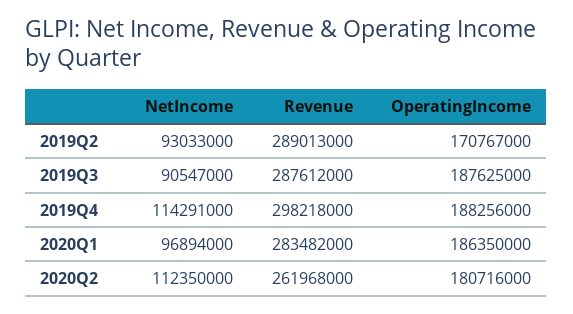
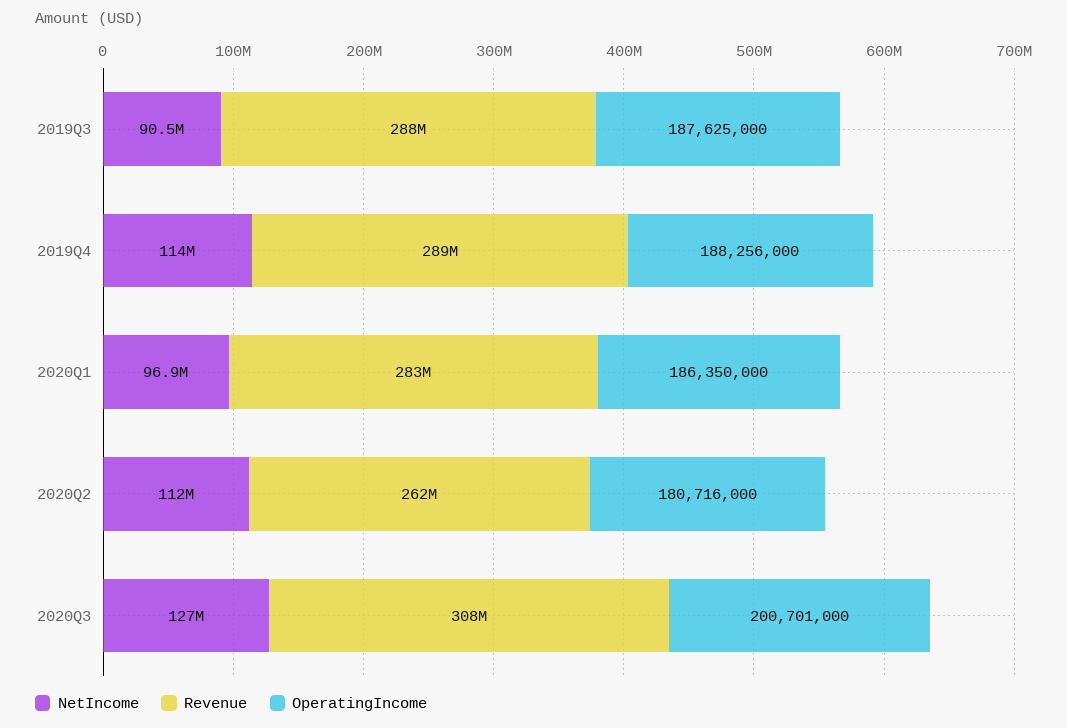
NetIncome, 2019Q2: 93033000 -> none
Revenue, 2019Q2: 289013000 -> none
OperatingIncome, 2019Q2: 170767000 -> none
Revenue, 2019Q4: 298218000 -> 289000000
NetIncome, 2020Q3: none -> 127000000
Revenue, 2020Q3: none -> 308000000
OperatingIncome, 2020Q3: none -> 200701000

